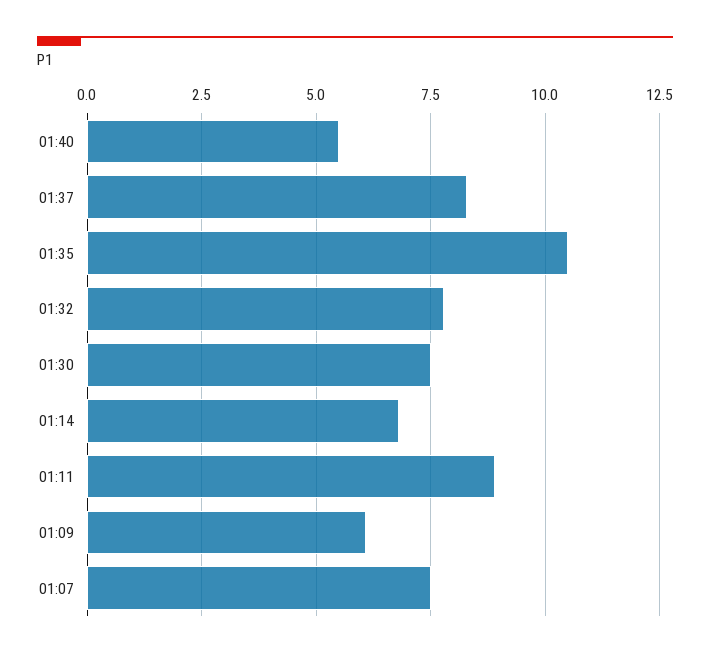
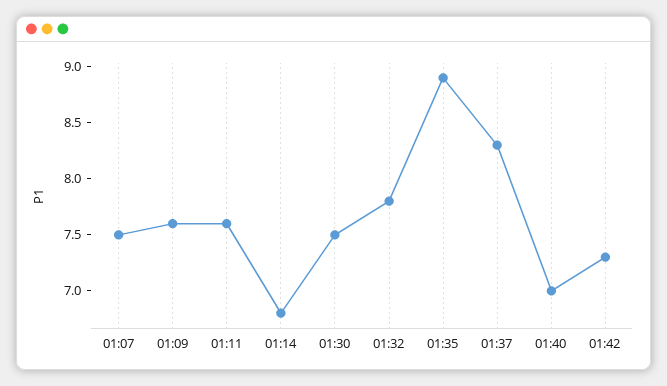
01:40: 5.5 -> 7
01:35: 10.5 -> 8.9
01:11: 9 -> 7.6
01:09: 6 -> 7.6
01:42: none -> 7.3

